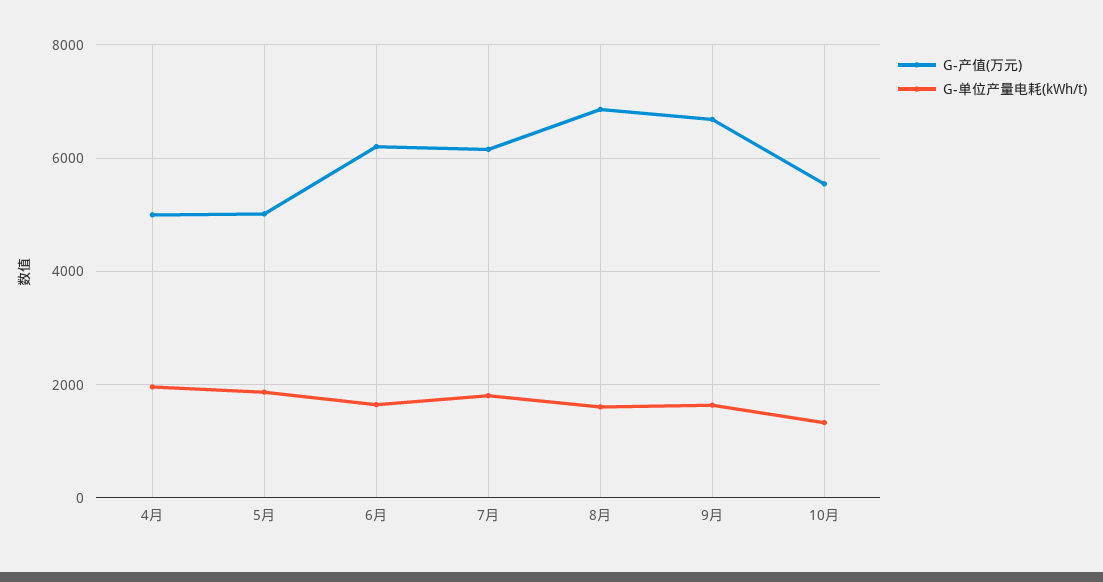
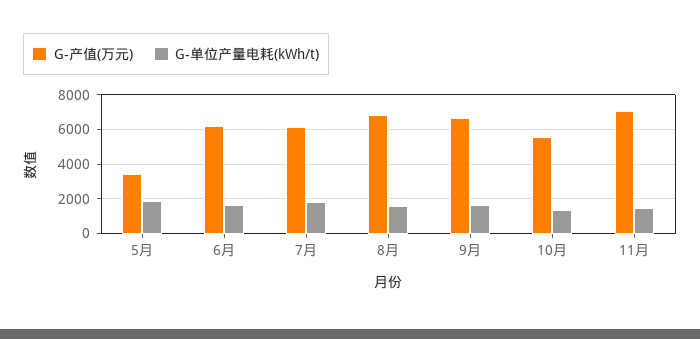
G-产值(万元), 4月: 5000 -> none
G-单位产量电耗(kWh/t), 4月: 2000 -> none
G-产值(万元), 5月: 5000 -> 3500
G-产值(万元), 11月: none -> 7000
G-单位产量电耗(kWh/t), 11月: none -> 1500

